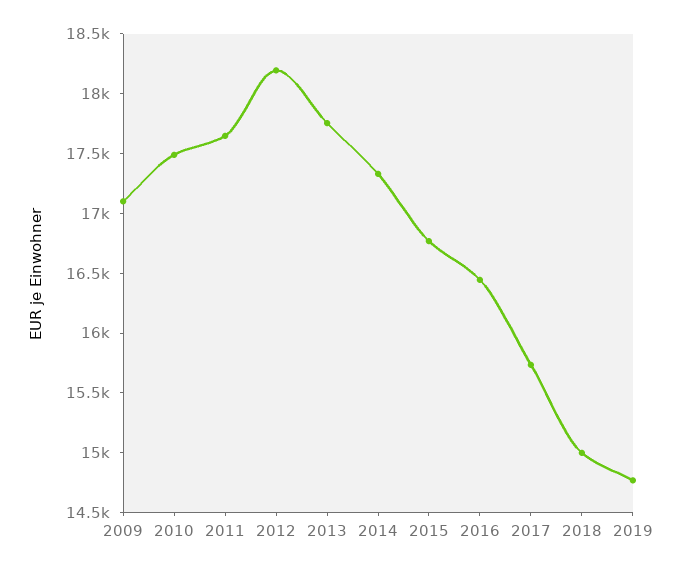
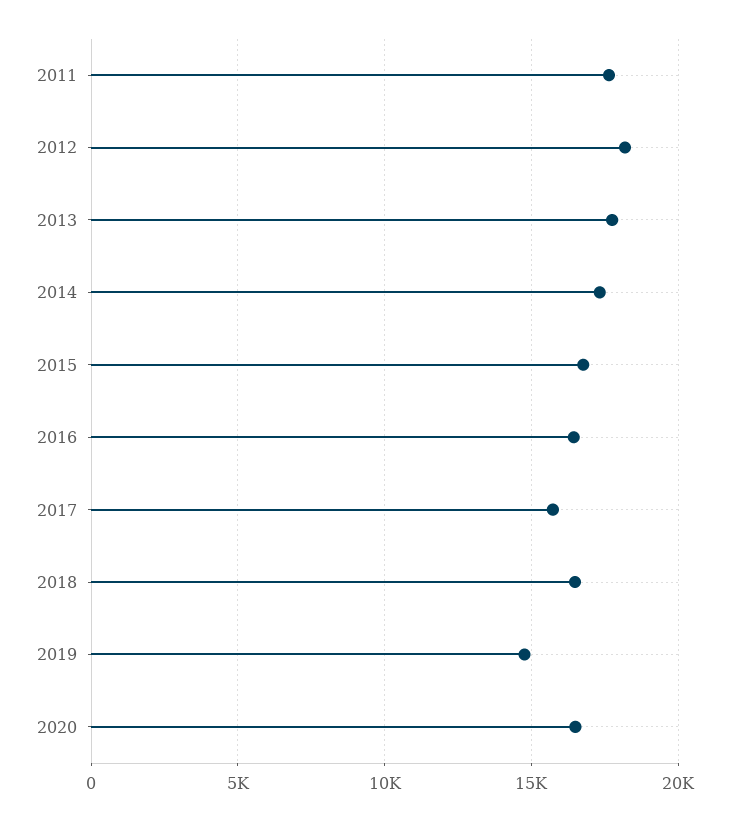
2009: 17100 -> none
2010: 17500 -> none
2018: 15000 -> 16500
2020: none -> 16500

